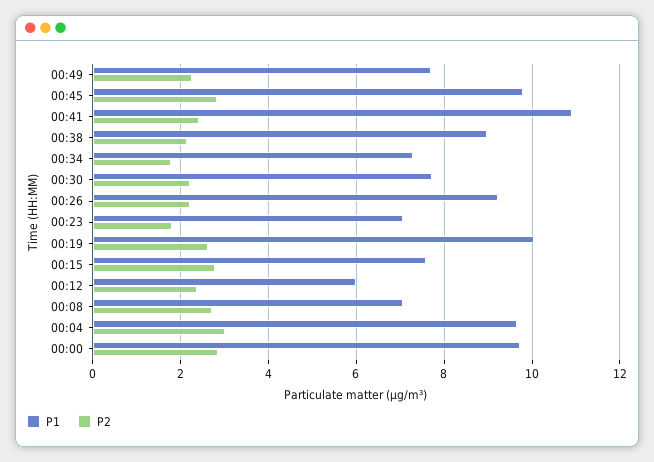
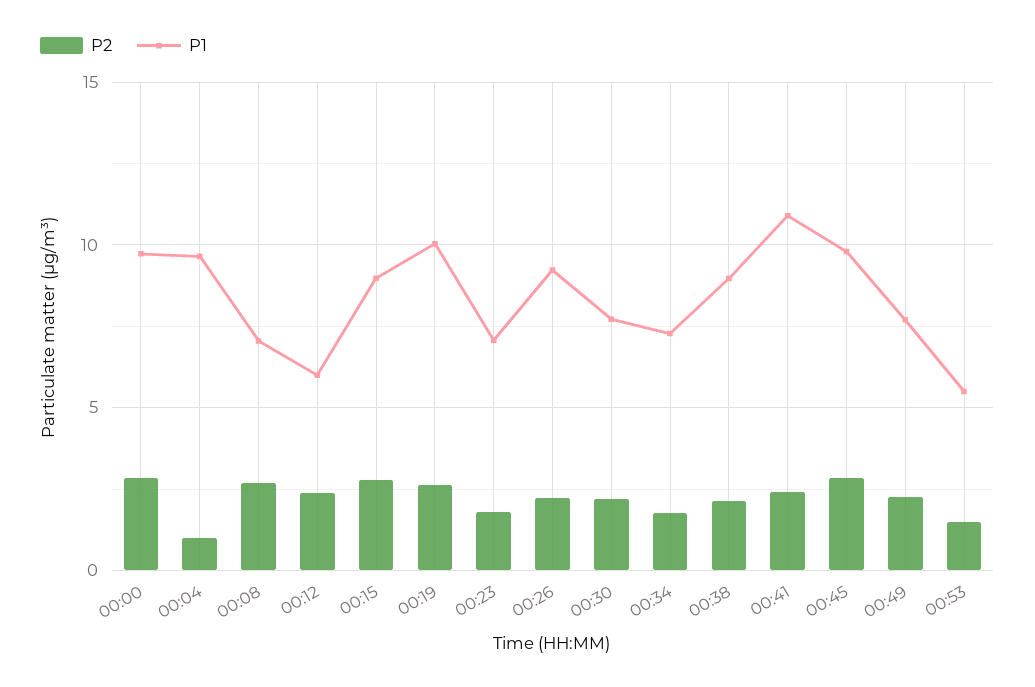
P1, 00:15: 7.6 -> 9
P2, 00:04: 3 -> 1
P2, 00:53: none -> 1.5
P1, 00:53: none -> 5.5

